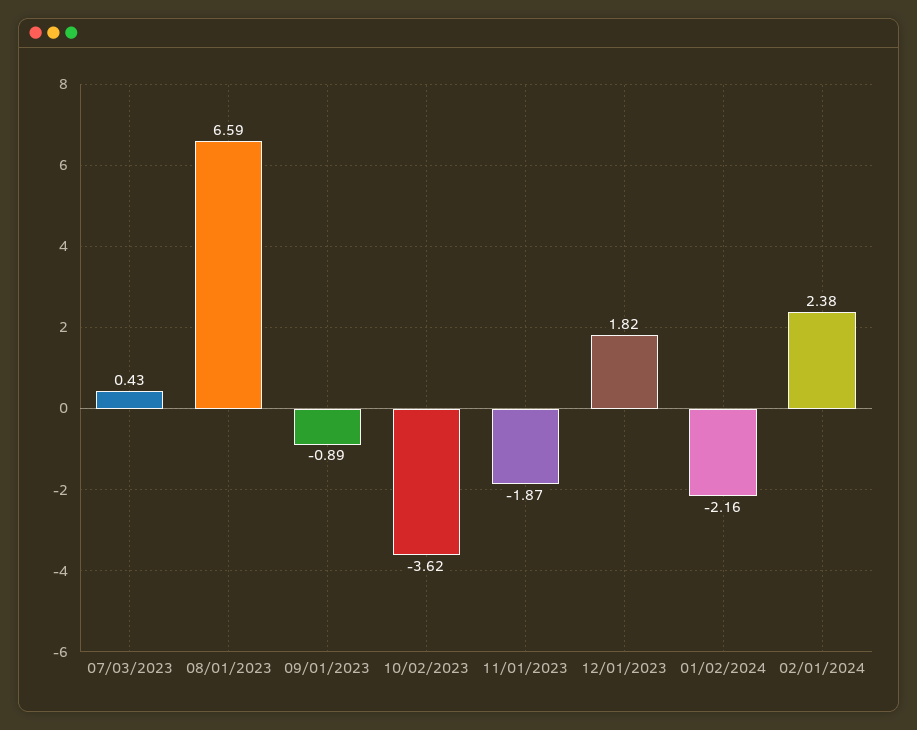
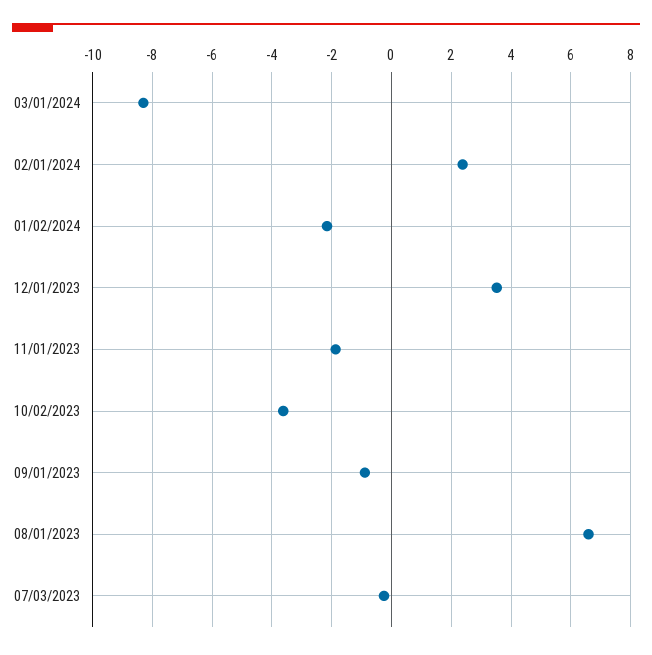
07/03/2023: 0.43 -> -0.25
12/01/2023: 1.82 -> 3.5
03/01/2024: none -> -8.25

